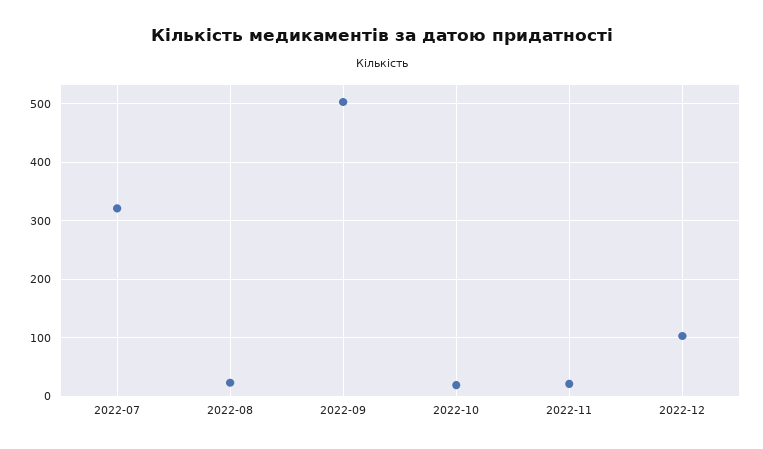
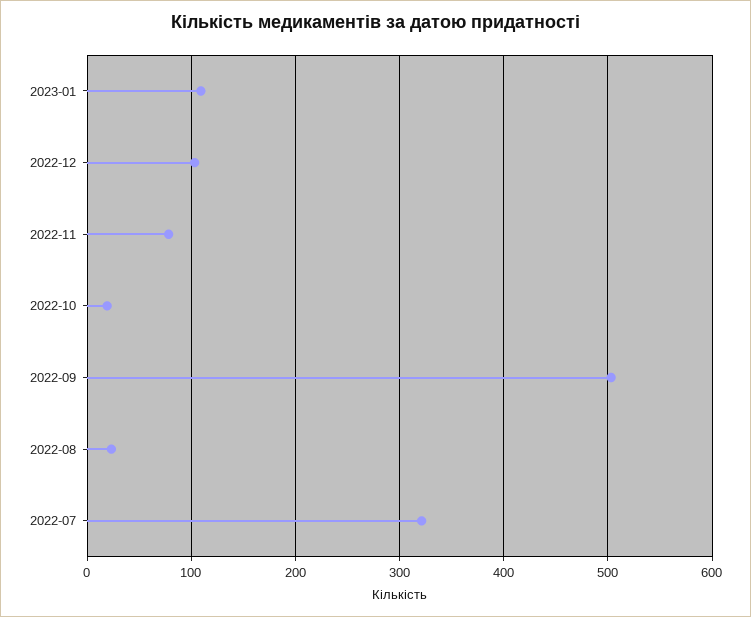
2022-11: 20 -> 80
2023-01: none -> 110

